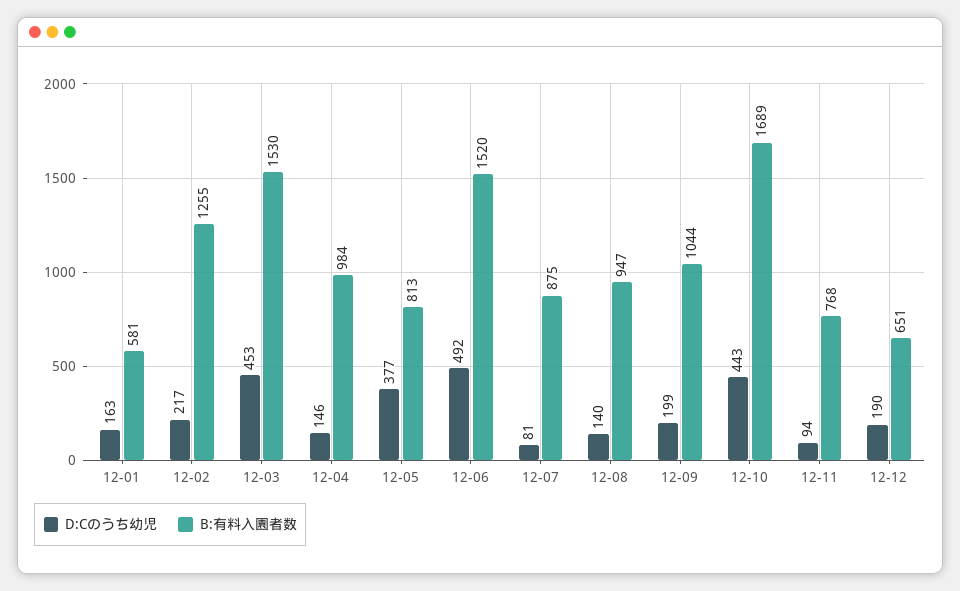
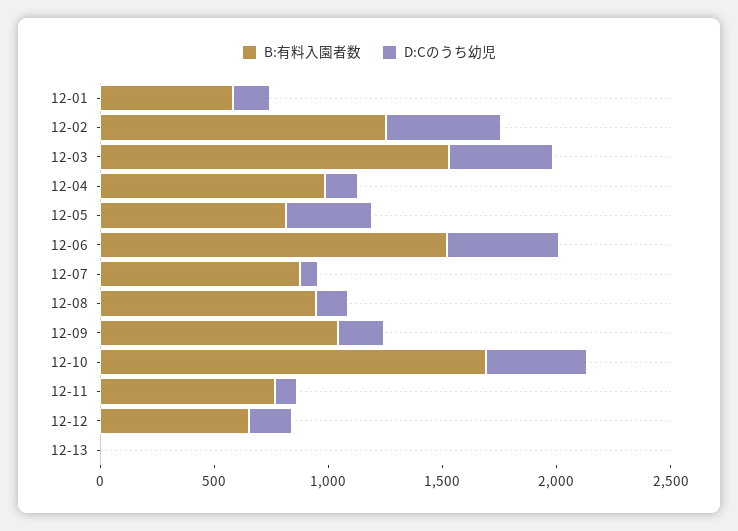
D:Cのうち幼児, 12-02: 217 -> 500
B:有料入園者数, 12-13: none -> 0
D:Cのうち幼児, 12-13: none -> 0

